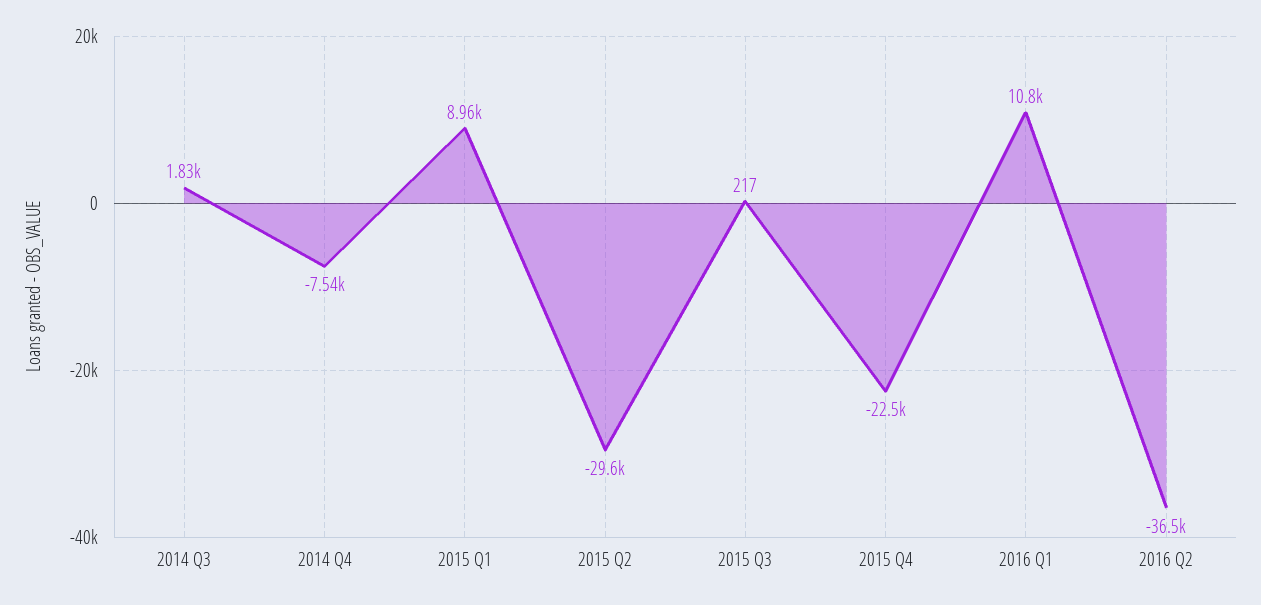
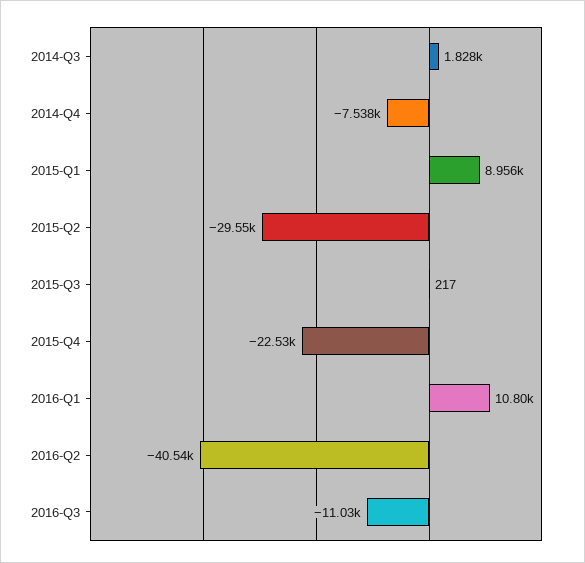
2016 Q2: -36500 -> -40540
2016-Q3: none -> -11030

